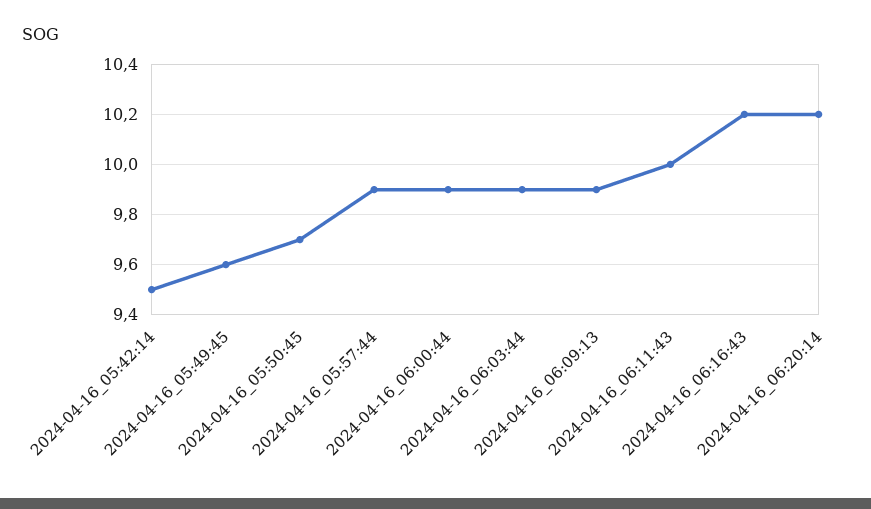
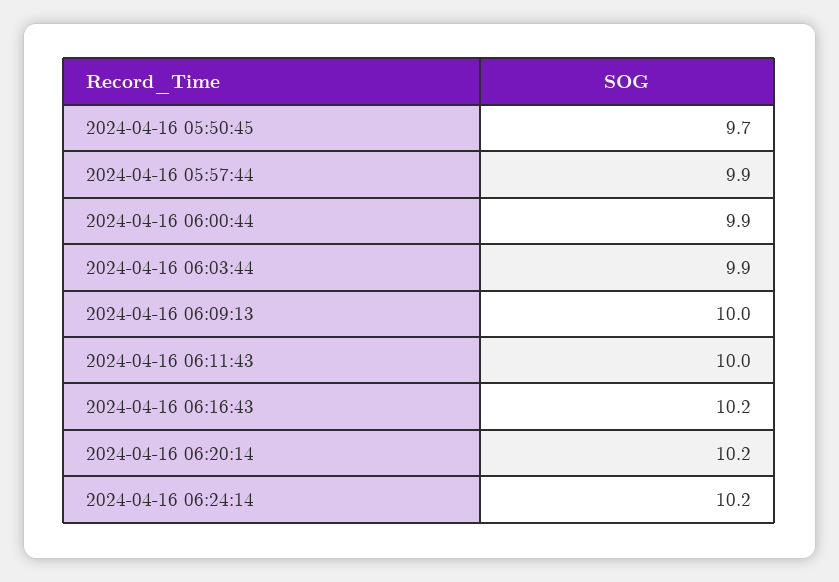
2024-04-16_05:42:14: 9.5 -> none
2024-04-16_05:49:45: 9.6 -> none
2024-04-16_06:09:13: 9.9 -> 10
2024-04-16 06:24:14: none -> 10.2

